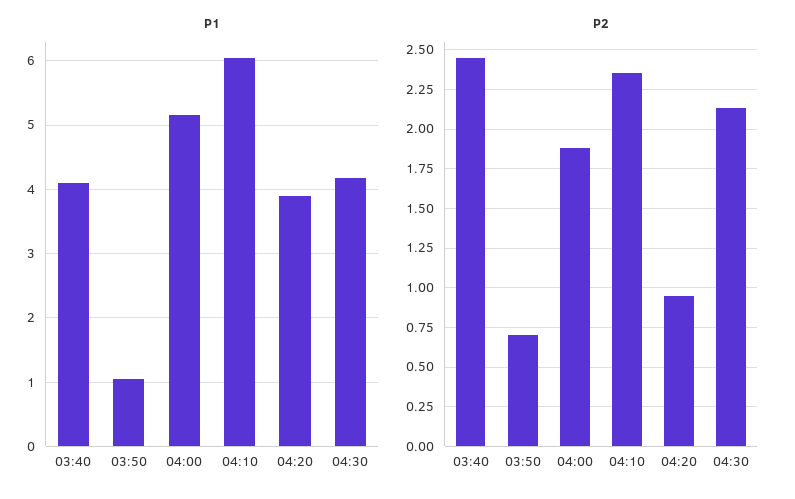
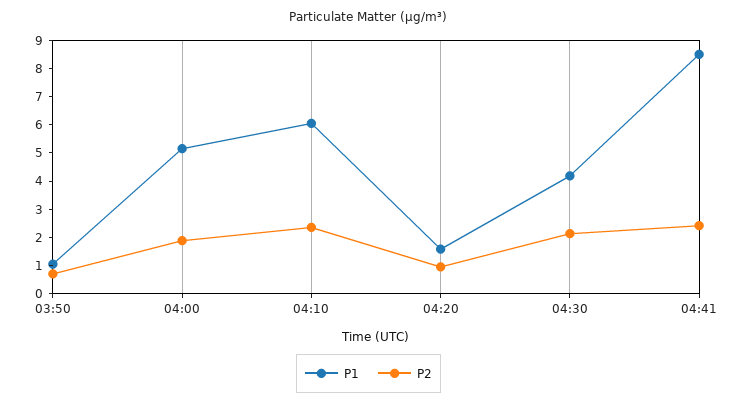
P1, 03:40: 4.1 -> none
P1, 04:20: 3.9 -> 1.5
P2, 03:40: 2.45 -> none
P1, 04:41: none -> 8.5
P2, 04:41: none -> 2.5

